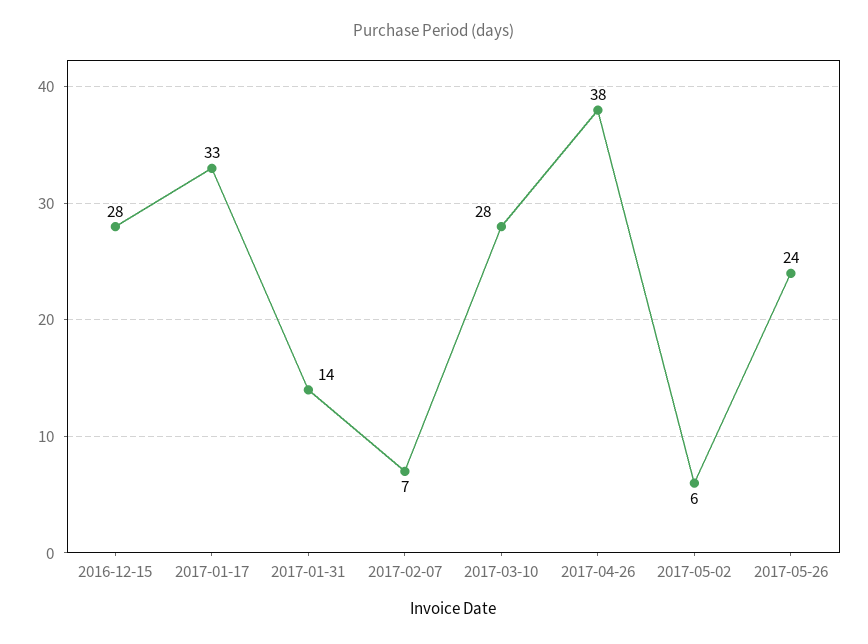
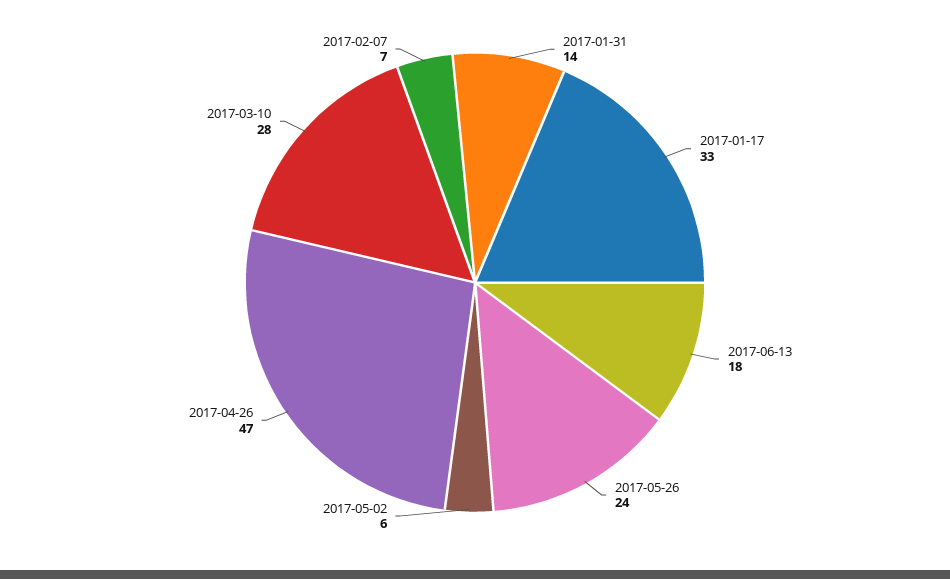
2016-12-15: 28 -> none
2017-04-26: 38 -> 47
2017-06-13: none -> 18

